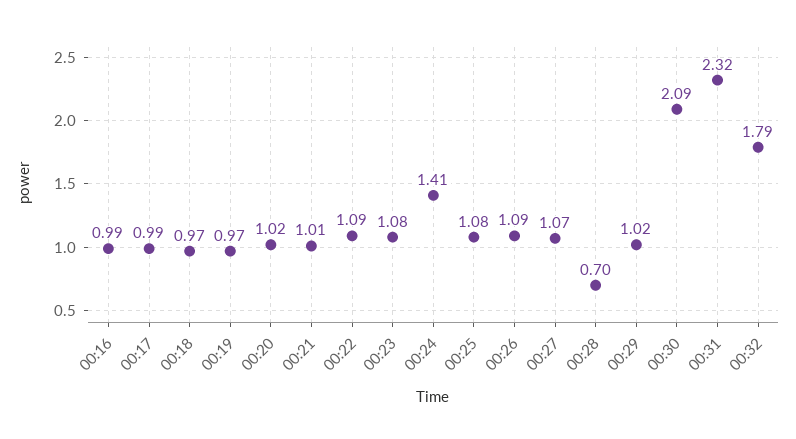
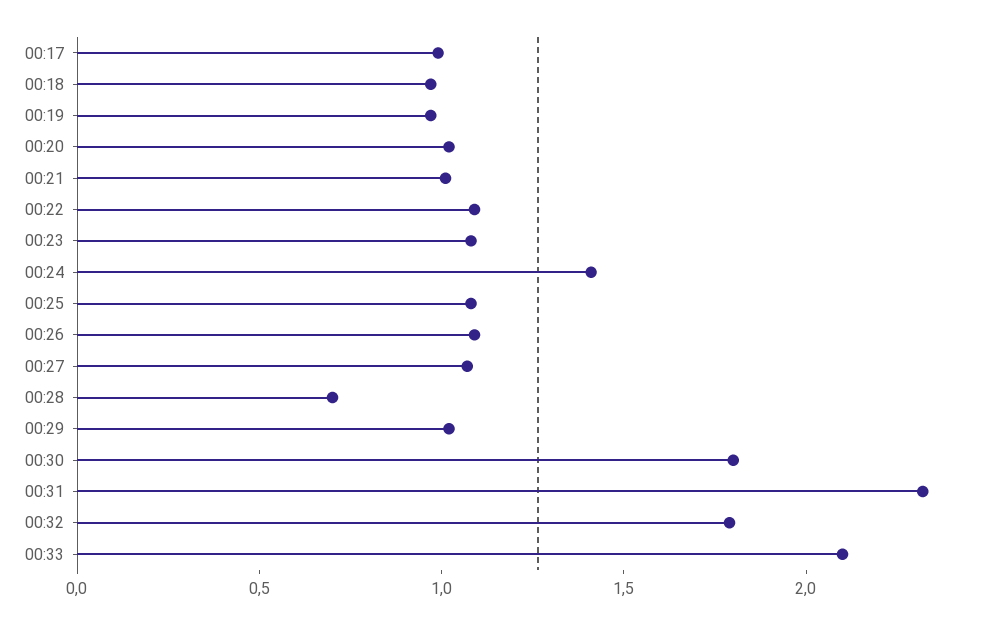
00:16: 0.99 -> none
00:30: 2.09 -> 1.8
00:33: none -> 2.1

